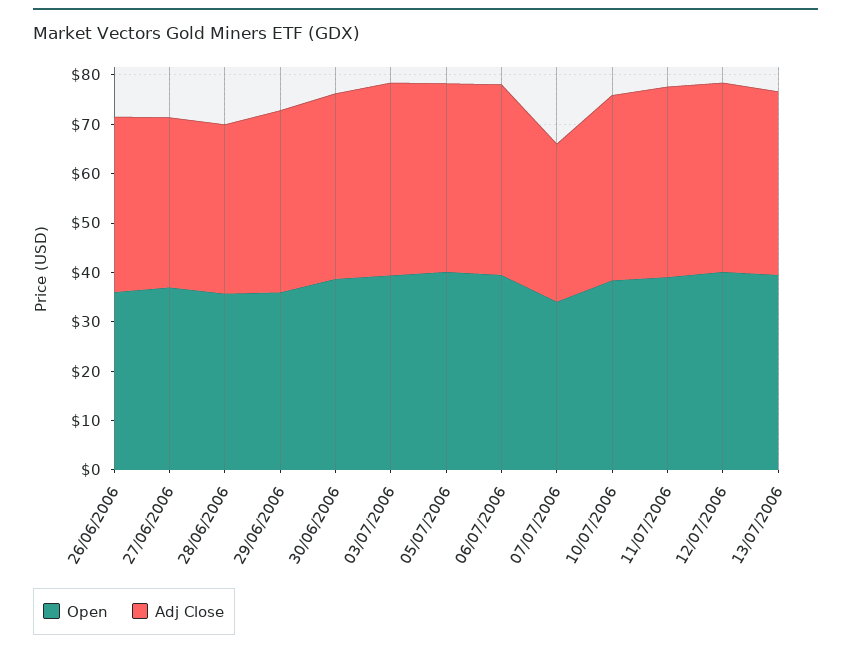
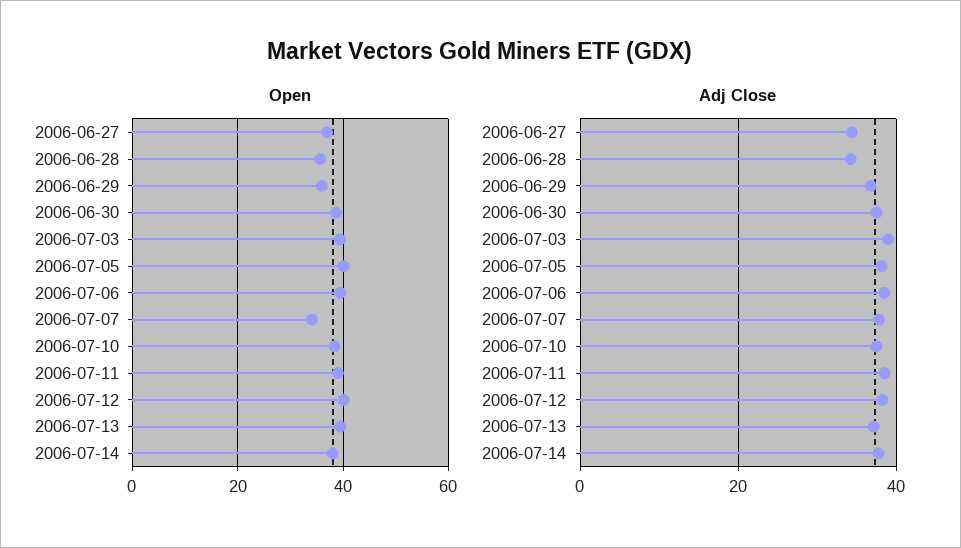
Open, 26/06/2006: 36 -> none
Adj Close, 26/06/2006: 36 -> none
Adj Close, 07/07/2006: 32 -> 38
Open, 2006-07-14: none -> 38
Adj Close, 2006-07-14: none -> 38

